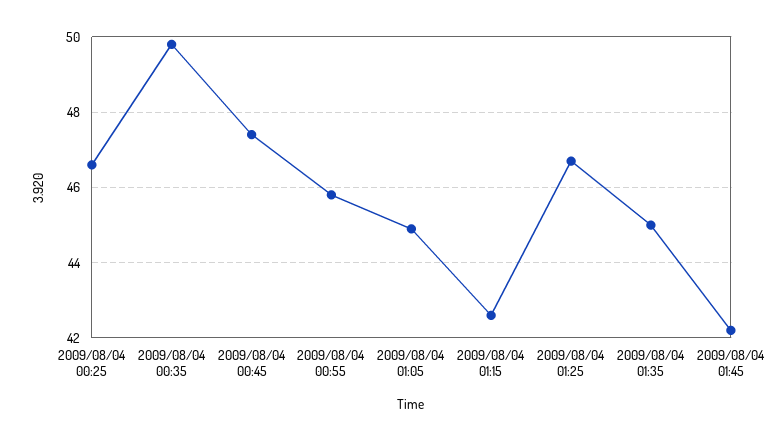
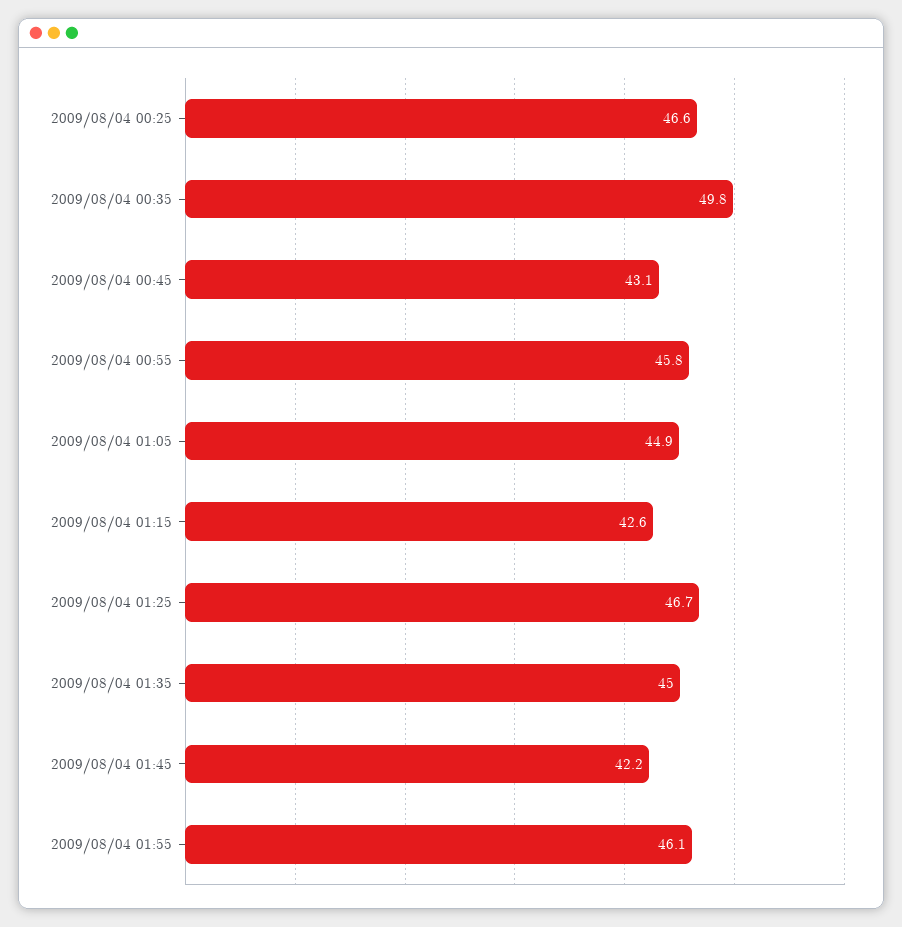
2009/08/04 00:45: 47.5 -> 43.1
2009/08/04 01:55: none -> 46.1

